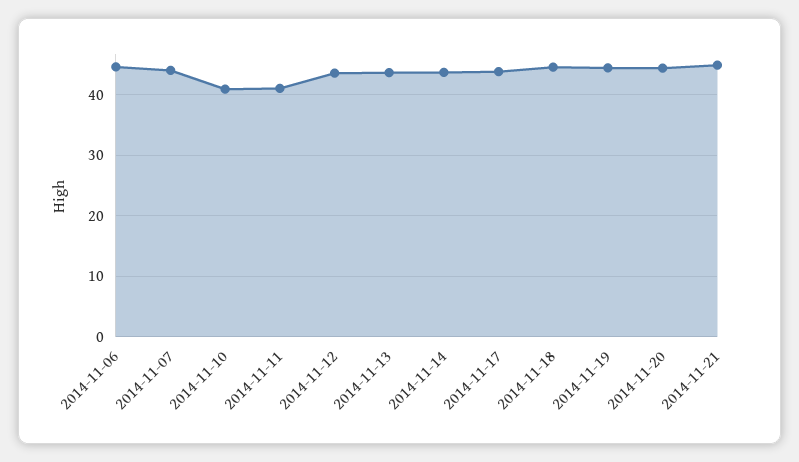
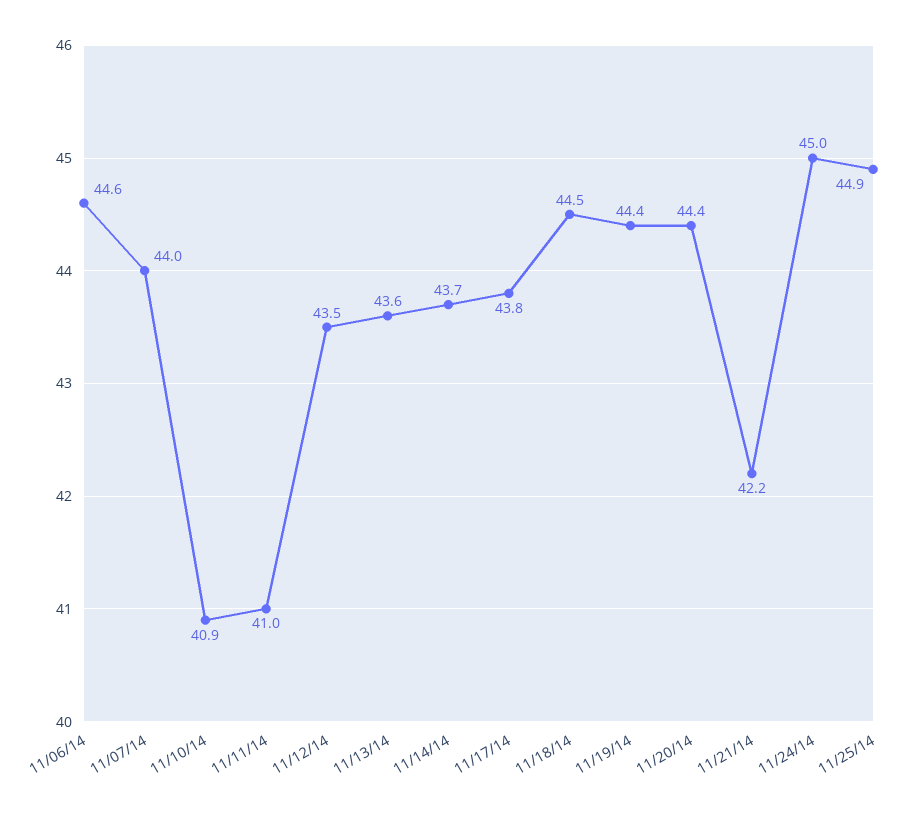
2014-11-21: 45 -> 42.2
11/24/14: none -> 45
11/25/14: none -> 44.9

